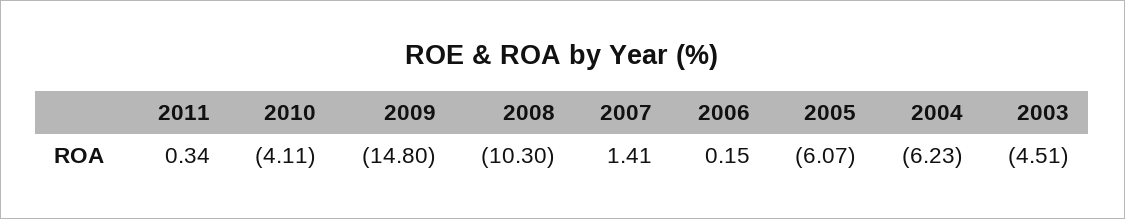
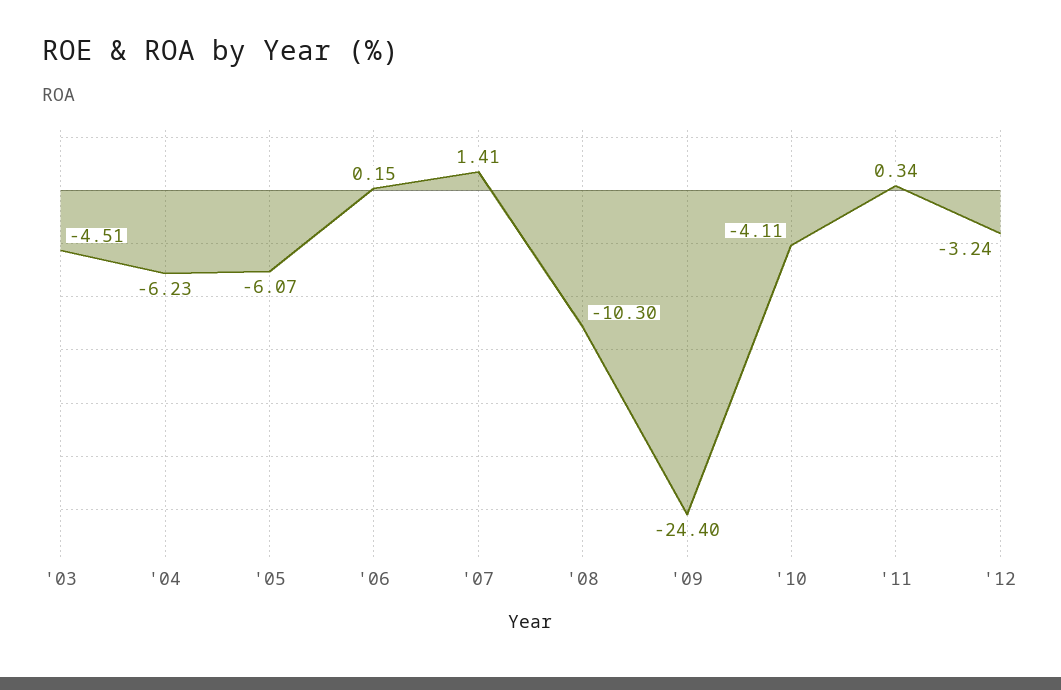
2009: -14.8 -> -24.4
'12: none -> -3.24

